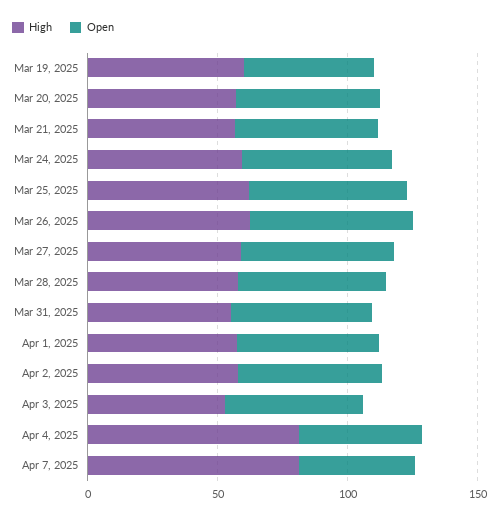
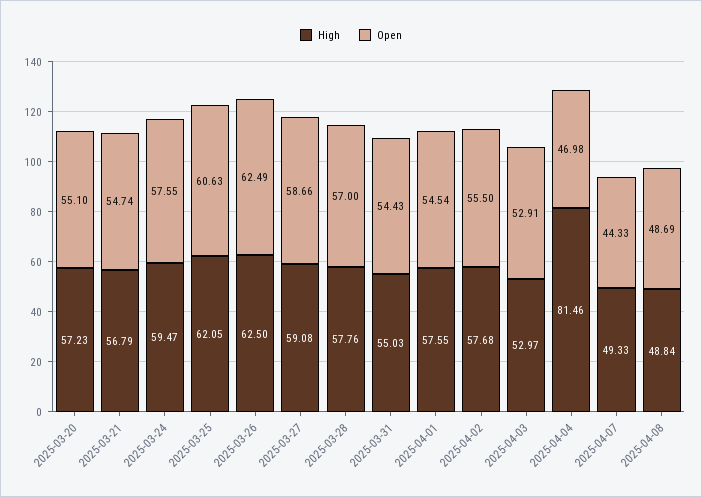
High, Mar 19, 2025: 60 -> none
Open, Mar 19, 2025: 50 -> none
High, Apr 7, 2025: 80 -> 49.33
High, 2025-04-08: none -> 48.84
Open, 2025-04-08: none -> 48.69

